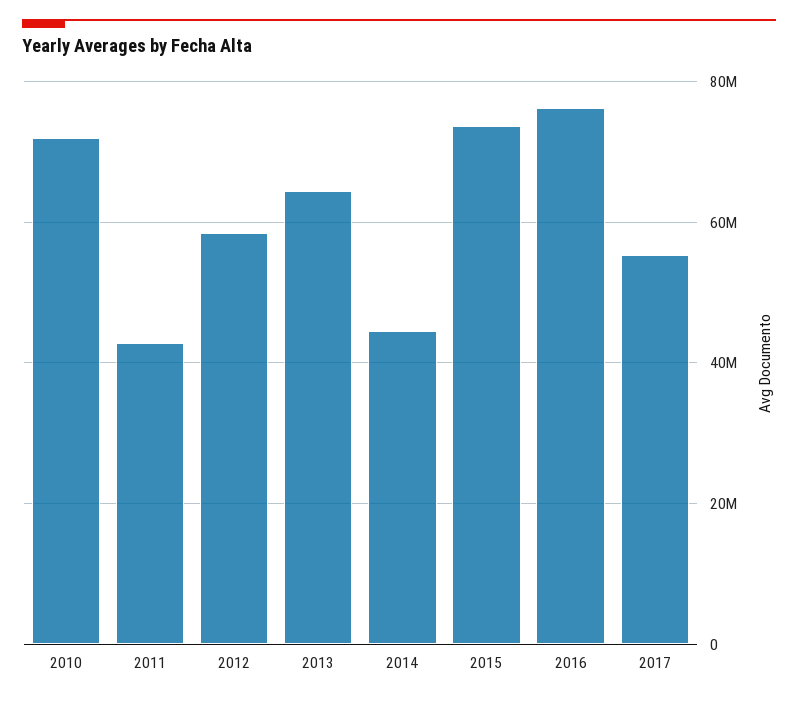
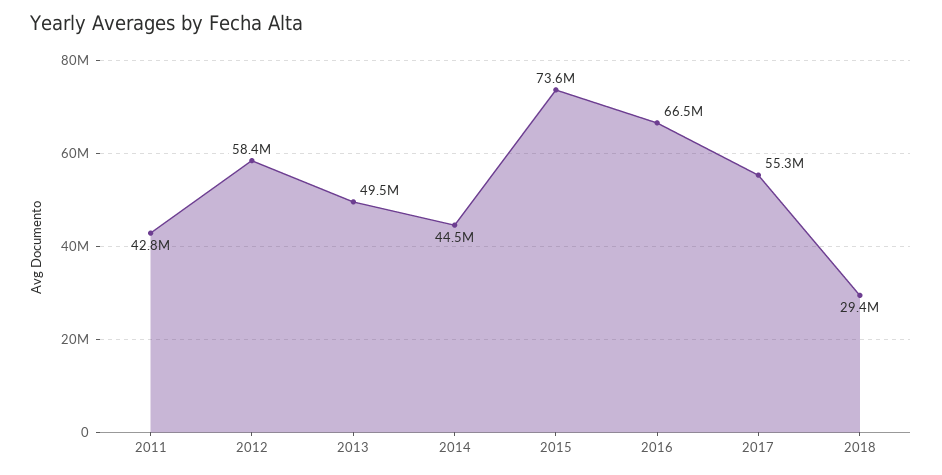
2010: 72000000 -> none
2013: 64000000 -> 49500000
2016: 76000000 -> 66500000
2018: none -> 29400000

